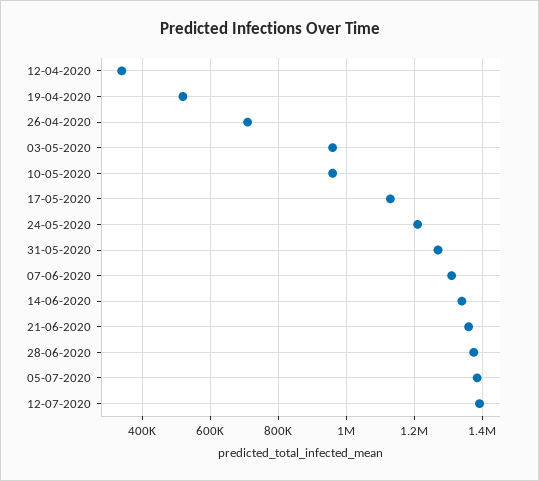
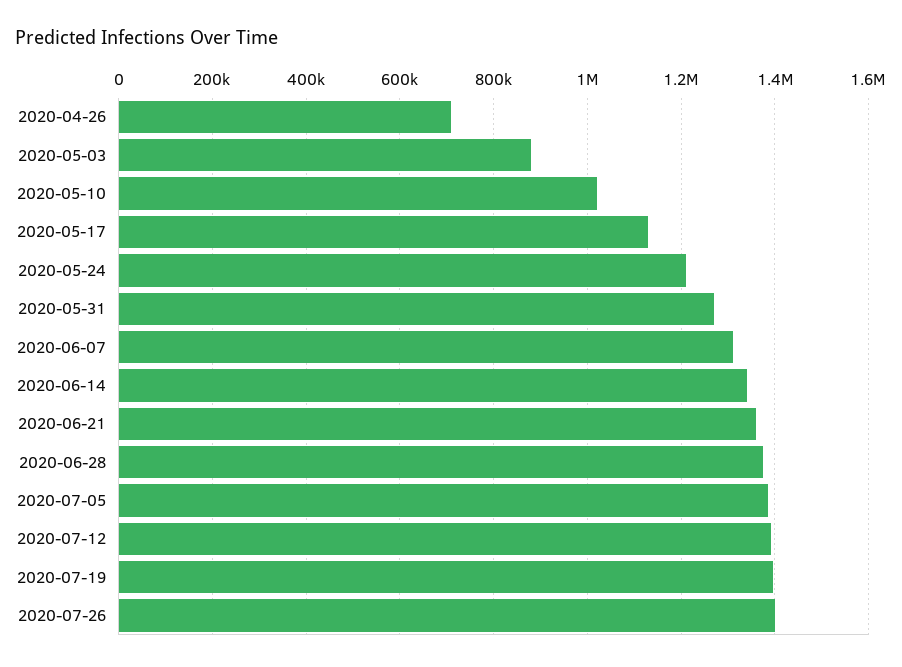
12-04-2020: 340000 -> none
19-04-2020: 520000 -> none
03-05-2020: 960000 -> 880000
10-05-2020: 960000 -> 1020000
2020-07-19: none -> 1400000
2020-07-26: none -> 1400000

